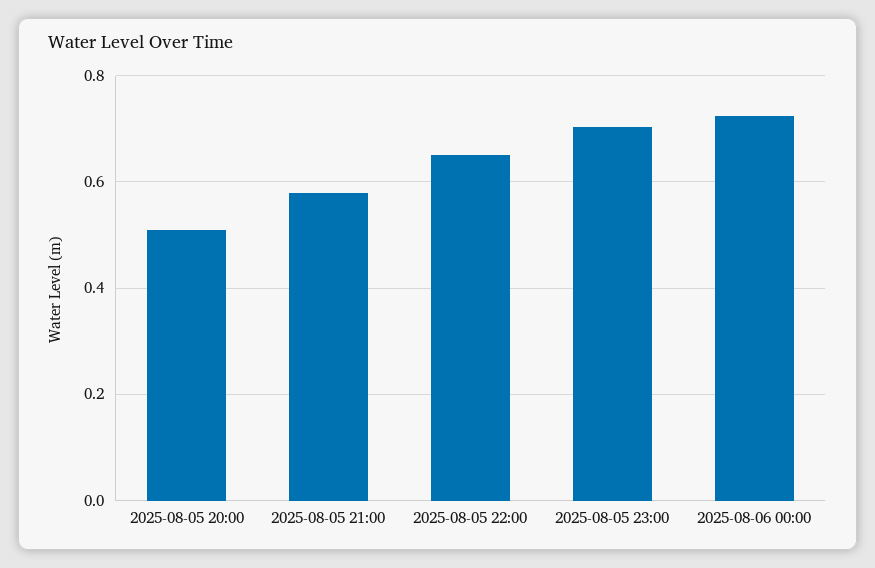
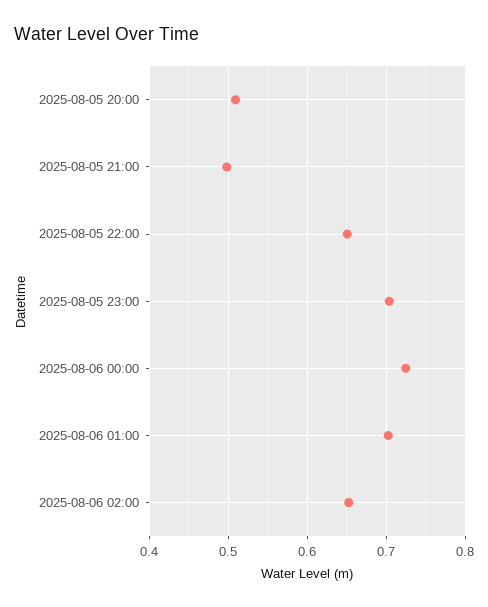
2025-08-05 21:00: 0.58 -> 0.5
2025-08-06 01:00: none -> 0.7
2025-08-06 02:00: none -> 0.65

